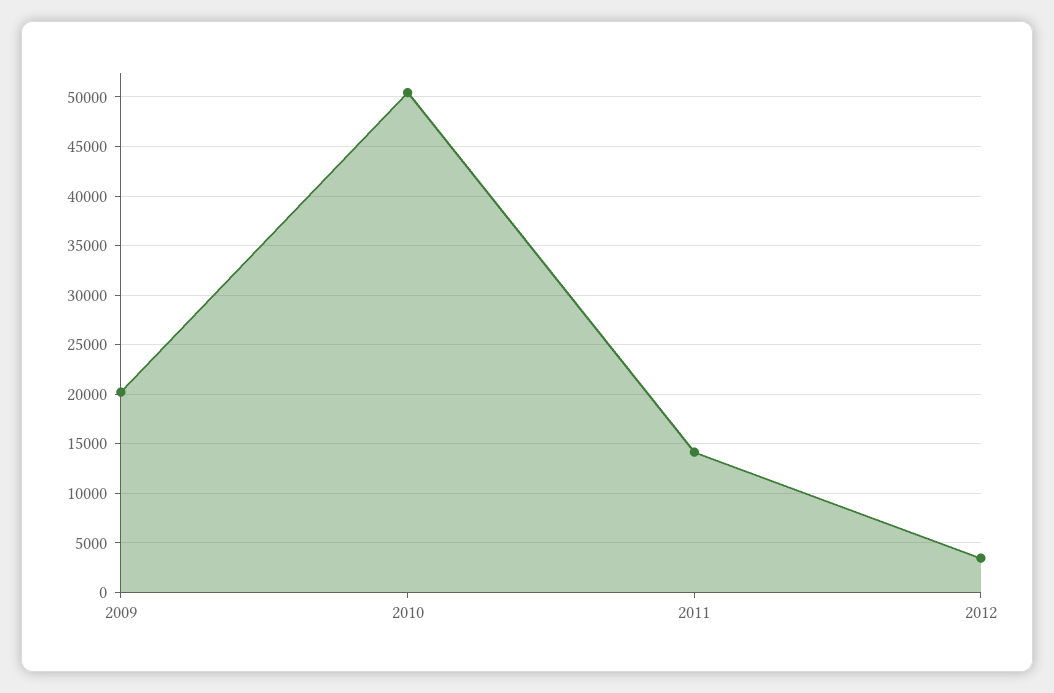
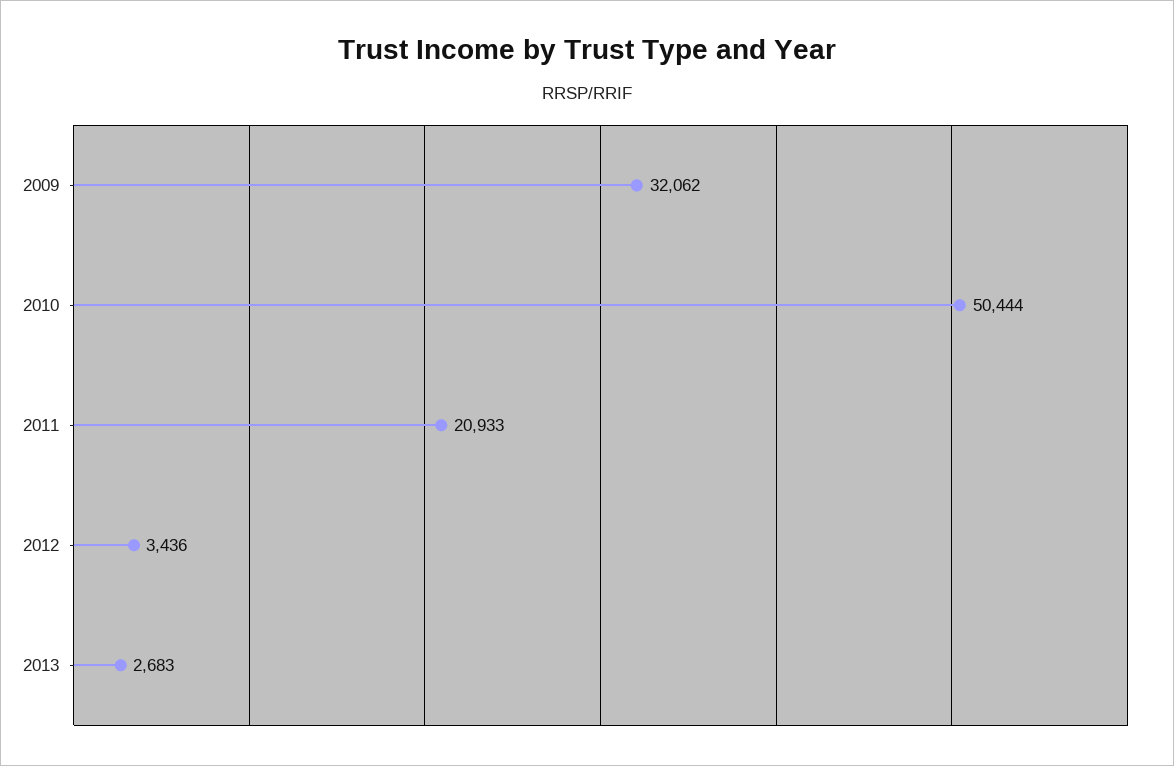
2009: 20000 -> 32062
2011: 14000 -> 20933
2013: none -> 2683

